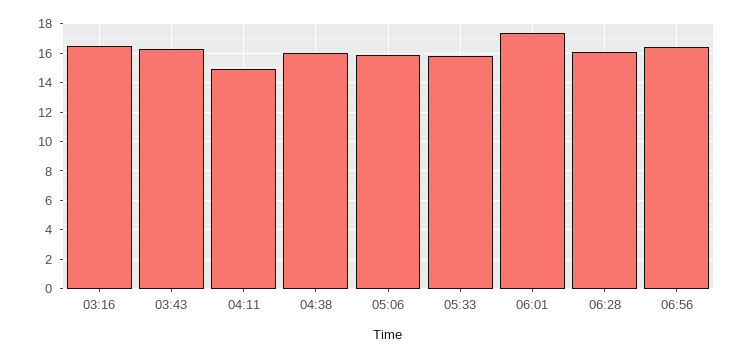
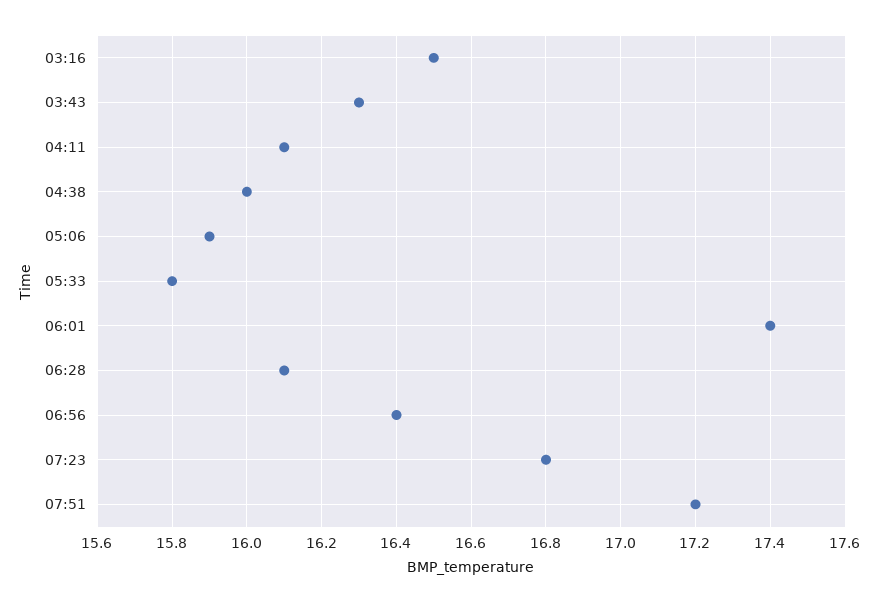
04:11: 15 -> 16.1
07:23: none -> 16.8
07:51: none -> 17.2

